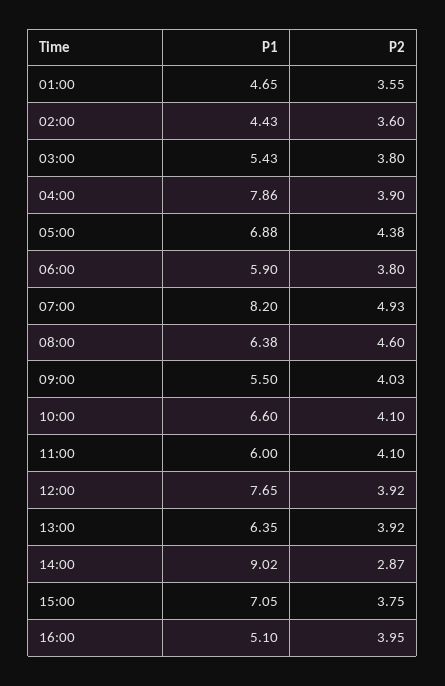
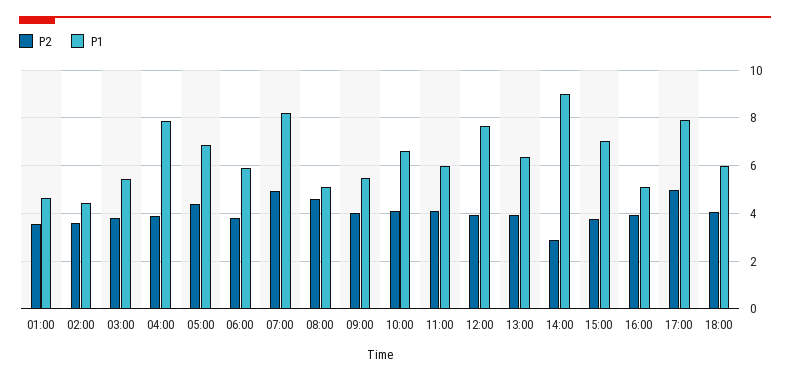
P1, 08:00: 6.38 -> 5
P2, 17:00: none -> 5
P1, 17:00: none -> 8
P2, 18:00: none -> 4
P1, 18:00: none -> 6

